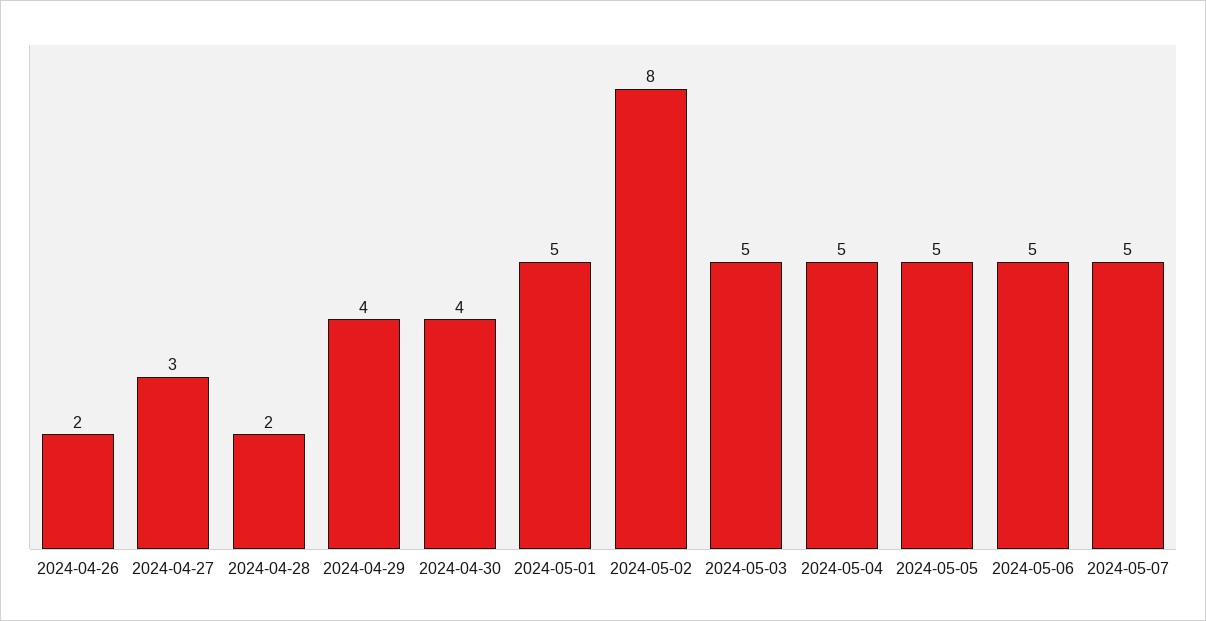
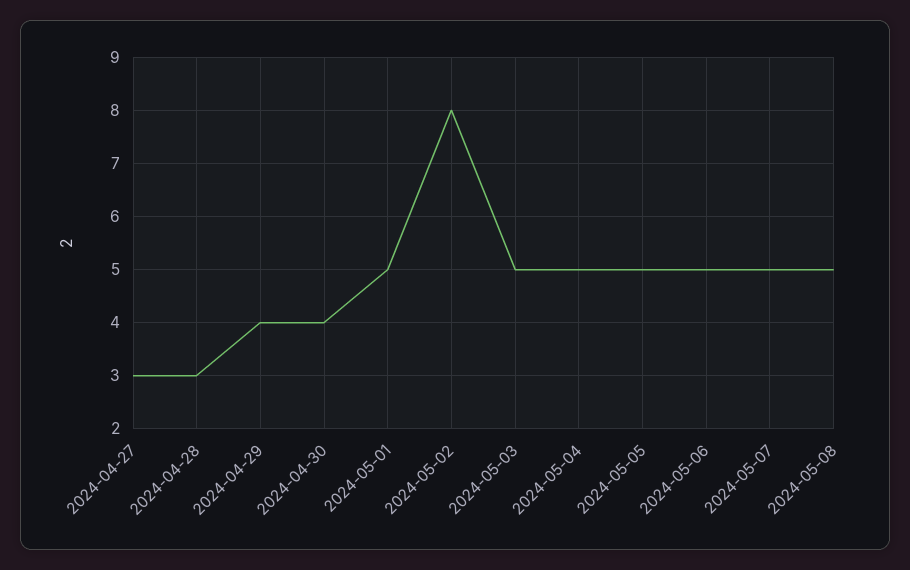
2024-04-26: 2 -> none
2024-04-28: 2 -> 3
2024-05-08: none -> 5

